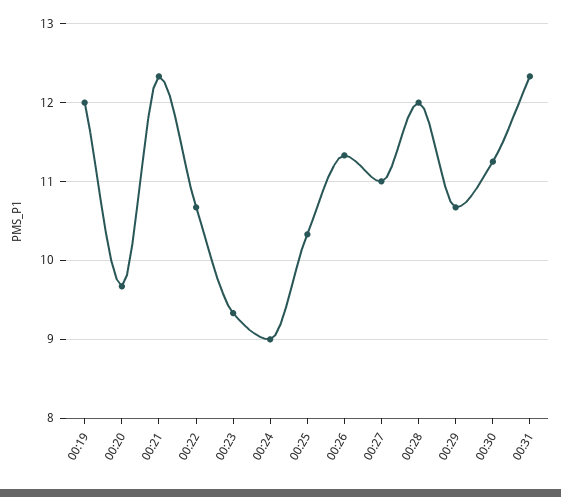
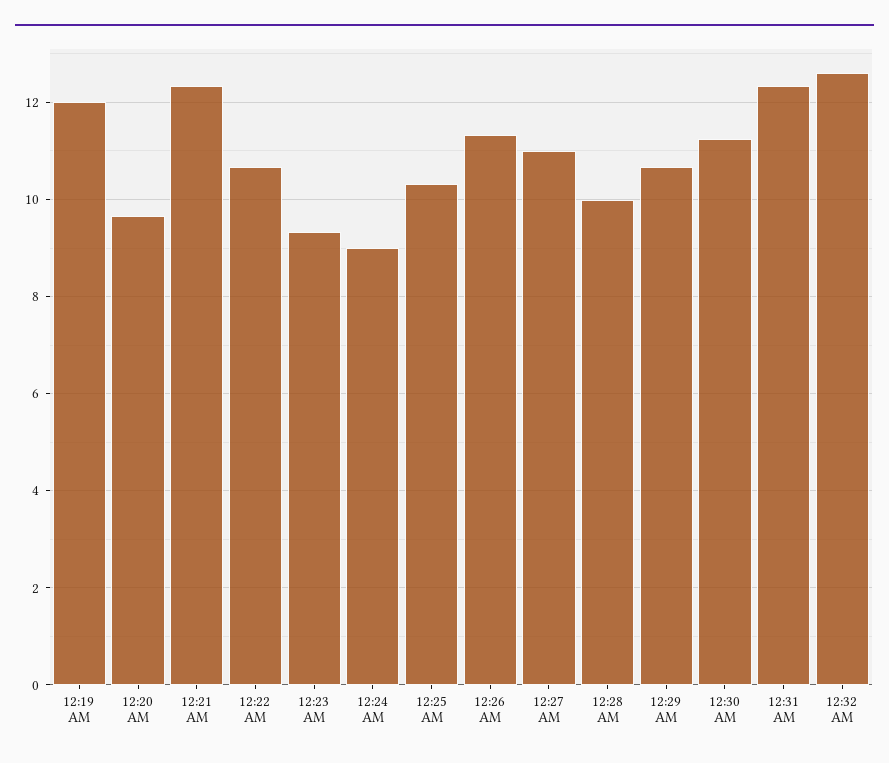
00:28: 12 -> 10
12:32 AM: none -> 12.6

